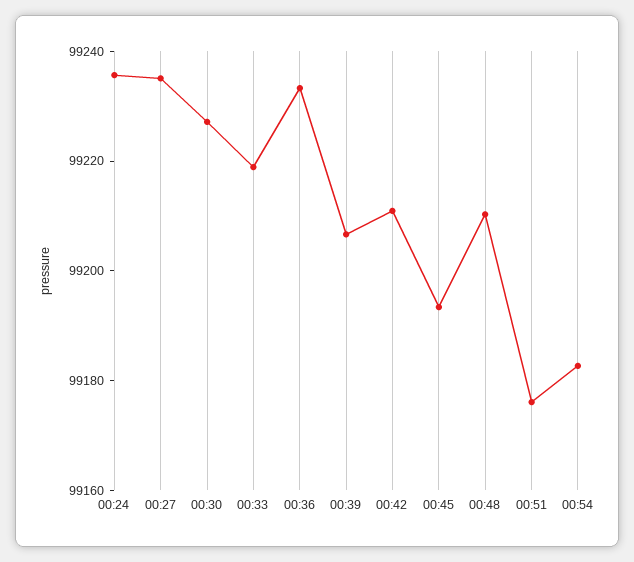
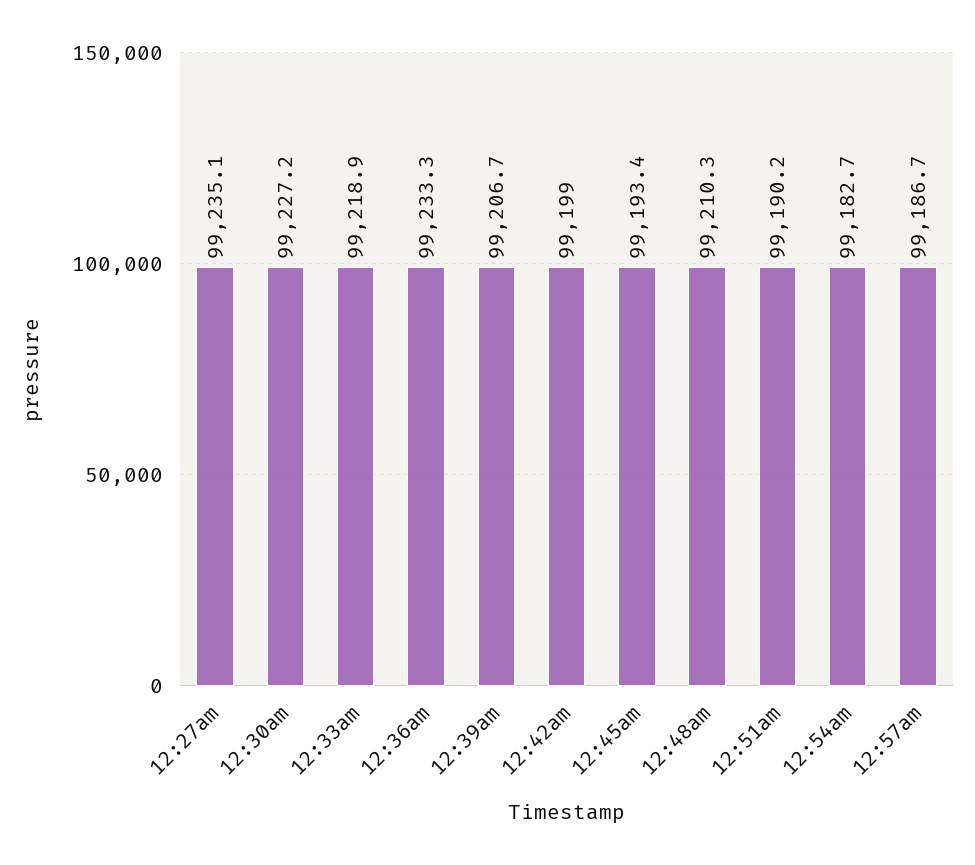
00:24: 99235 -> none
00:42: 99210 -> 99199
00:51: 99175 -> 99190.2
12:57am: none -> 99186.7

